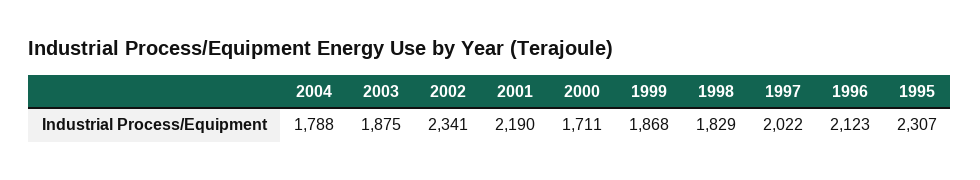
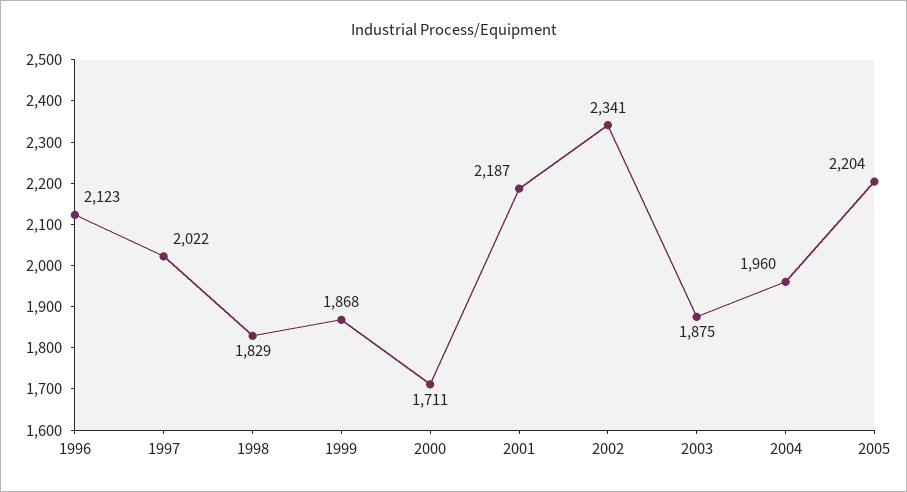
2004: 1788 -> 1960
2001: 2190 -> 2187
1995: 2307 -> none
2005: none -> 2204

